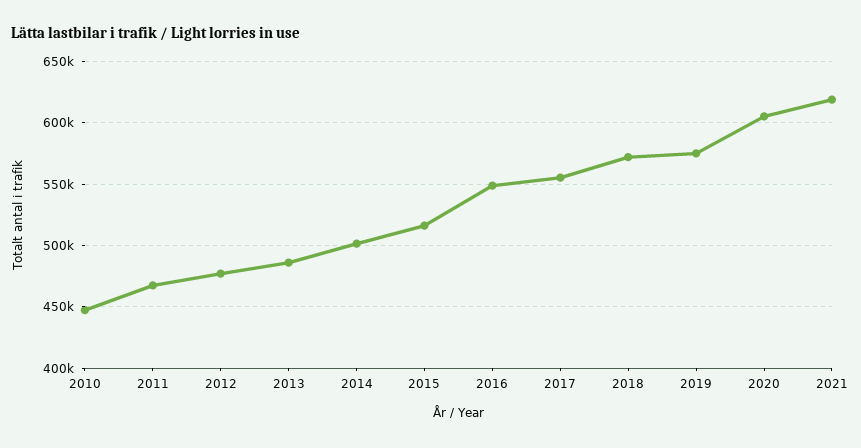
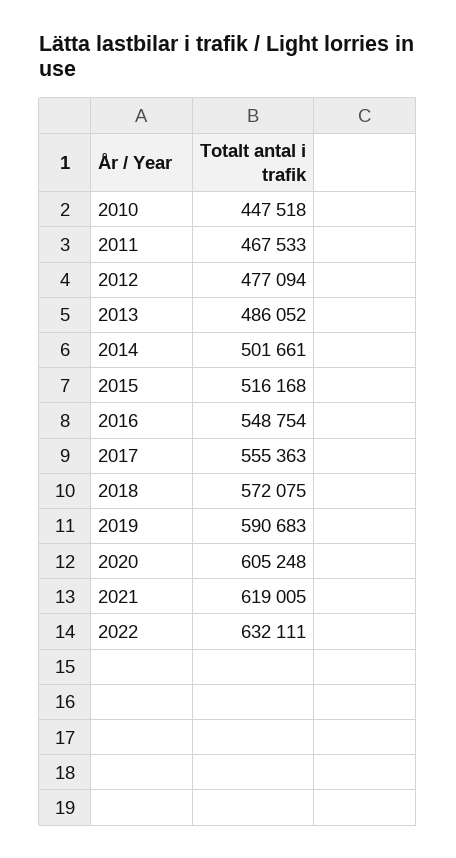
2019: 575000 -> 590683
2022: none -> 632111

